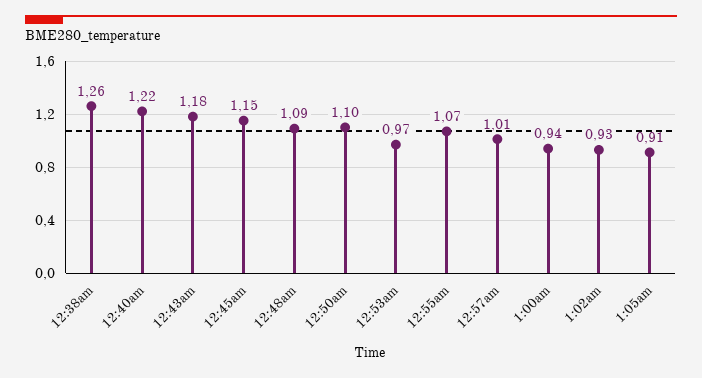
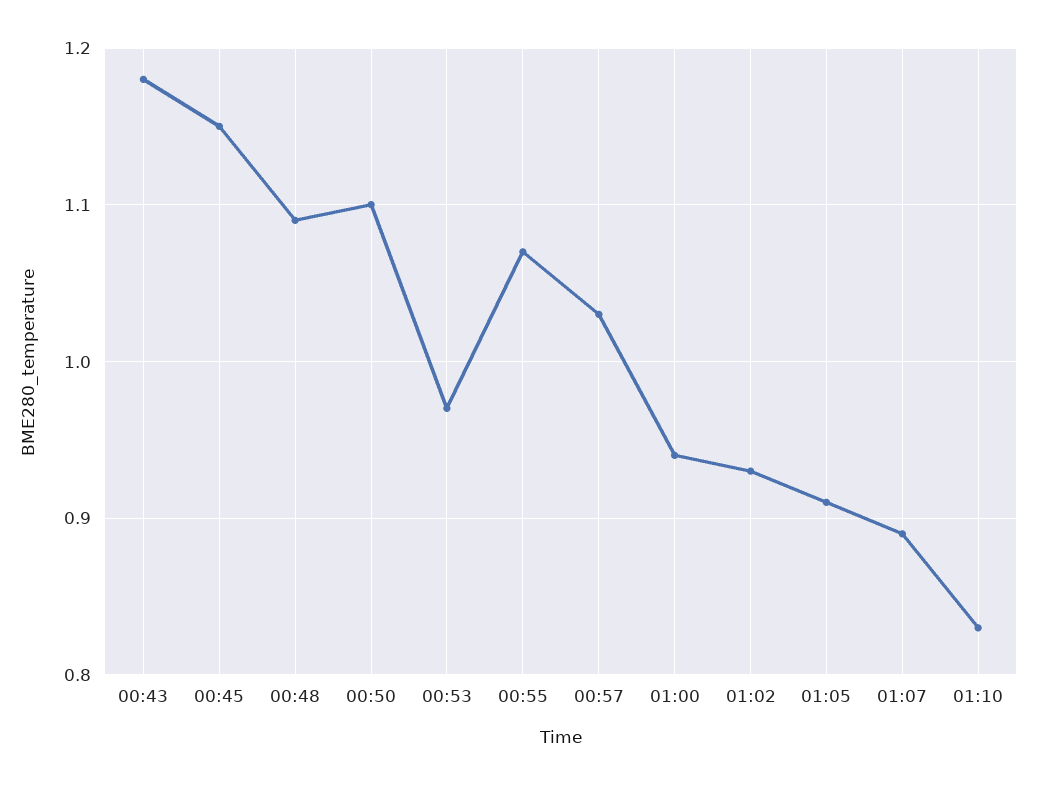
12:38am: 1.26 -> none
12:40am: 1.22 -> none
12:57am: 1.01 -> 1.03
01:07: none -> 0.89
01:10: none -> 0.83

